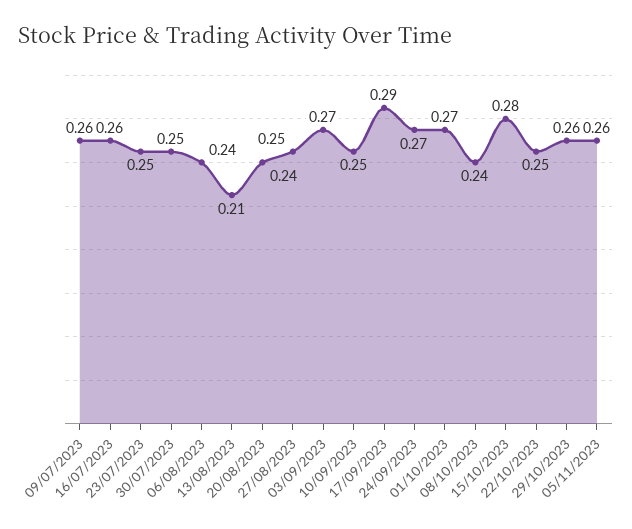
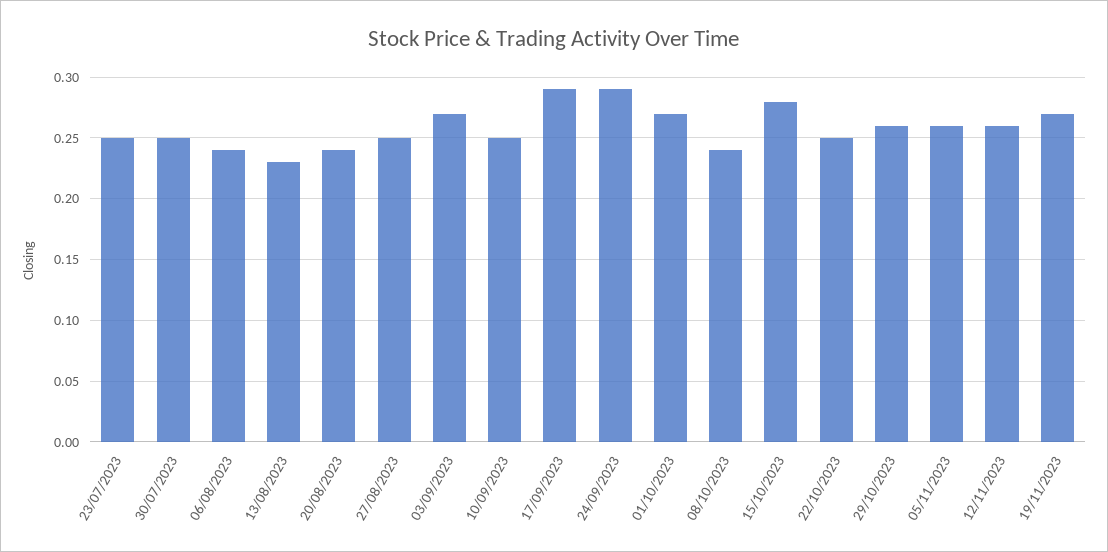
09/07/2023: 0.26 -> none
16/07/2023: 0.26 -> none
13/08/2023: 0.21 -> 0.23
24/09/2023: 0.27 -> 0.29
12/11/2023: none -> 0.26
19/11/2023: none -> 0.27

